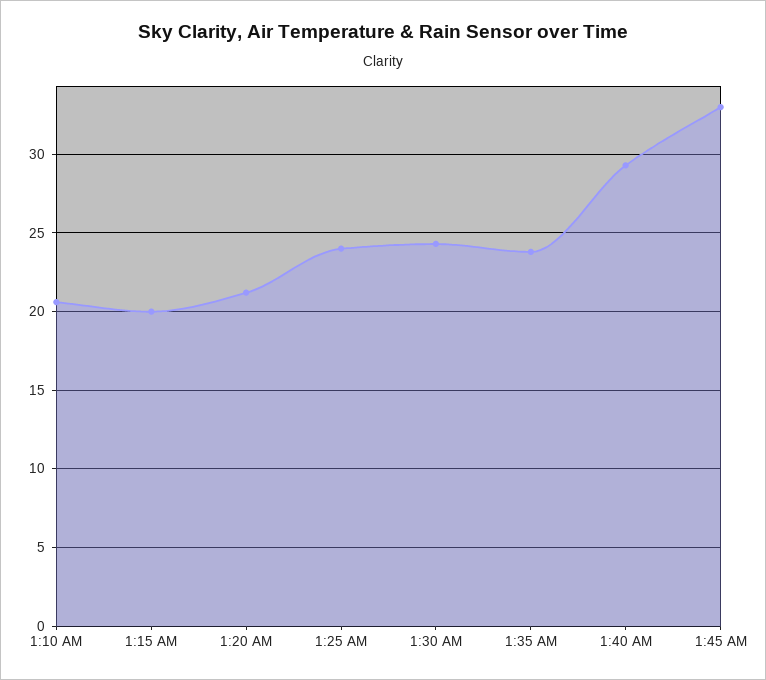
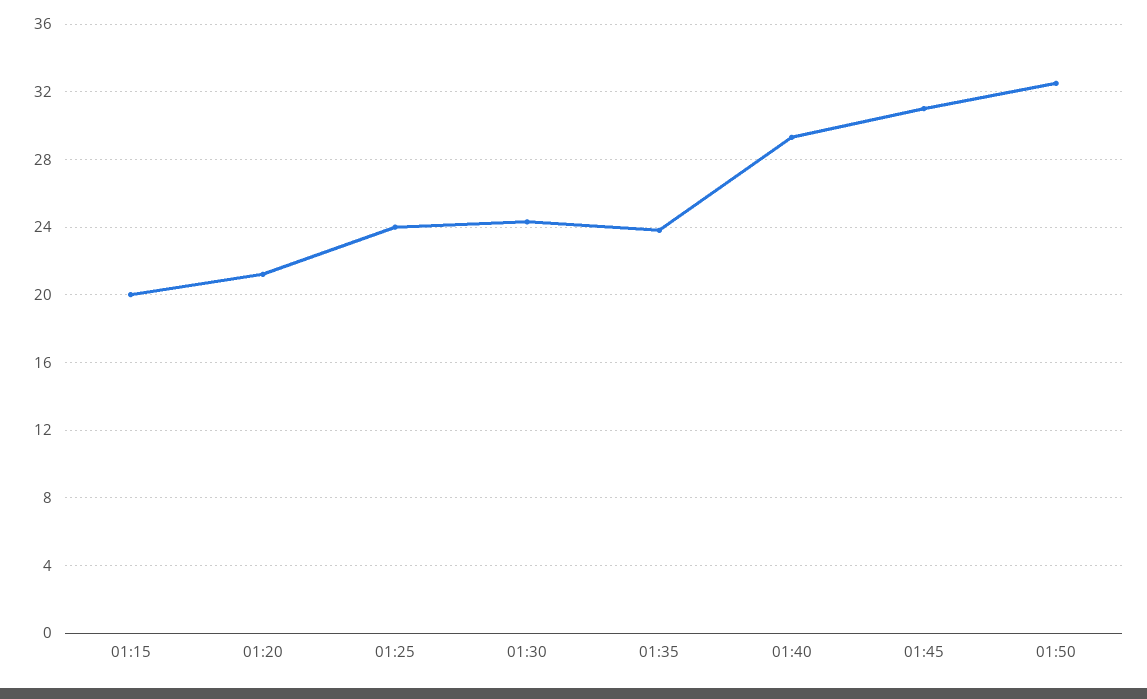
1:10 AM: 20.5 -> none
1:45 AM: 33 -> 31
01:50: none -> 32.5

